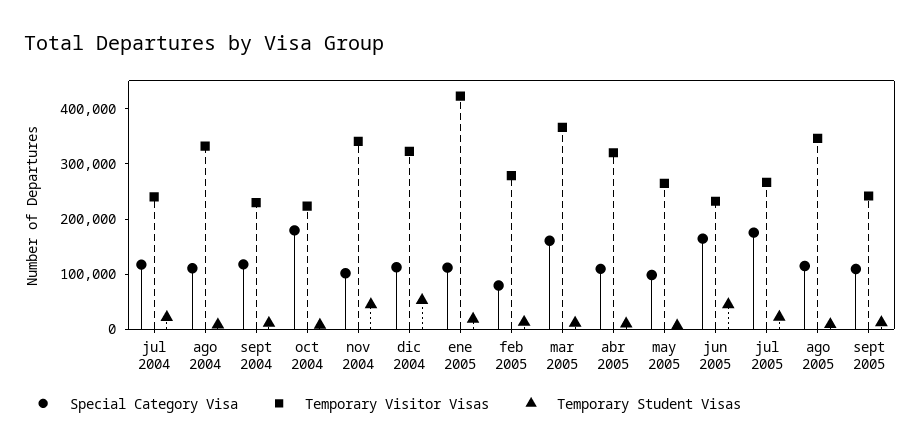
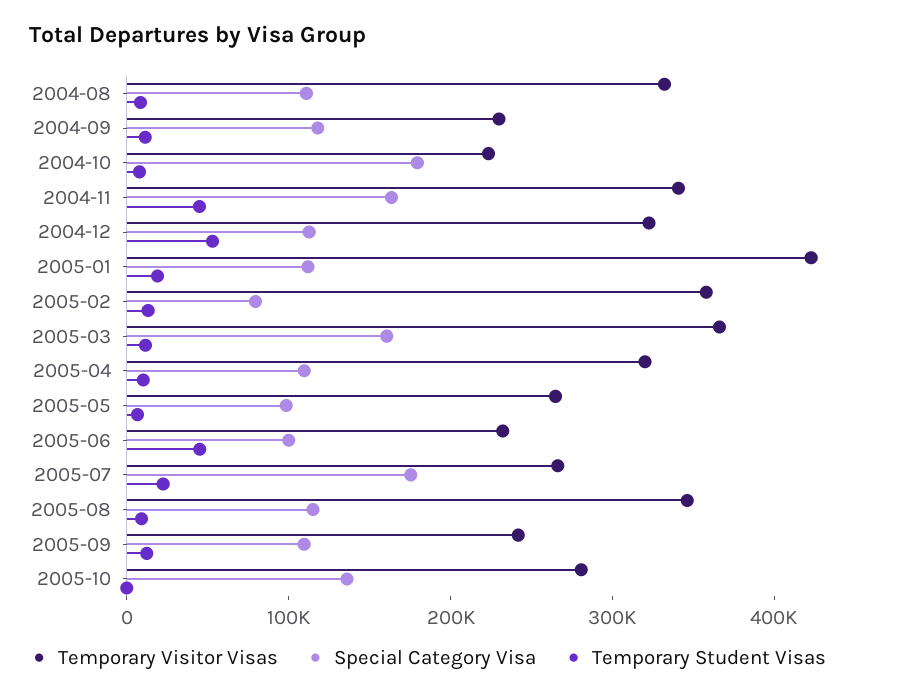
Special Category Visa, jul 2004: 120000 -> none
Temporary Visitor Visas, jul 2004: 240000 -> none
Temporary Student Visas, jul 2004: 20000 -> none
Special Category Visa, nov 2004: 100000 -> 160000
Temporary Visitor Visas, feb 2005: 280000 -> 360000
Special Category Visa, jun 2005: 160000 -> 100000
Temporary Visitor Visas, 2005-10: none -> 280000
Special Category Visa, 2005-10: none -> 140000
Temporary Student Visas, 2005-10: none -> 0

